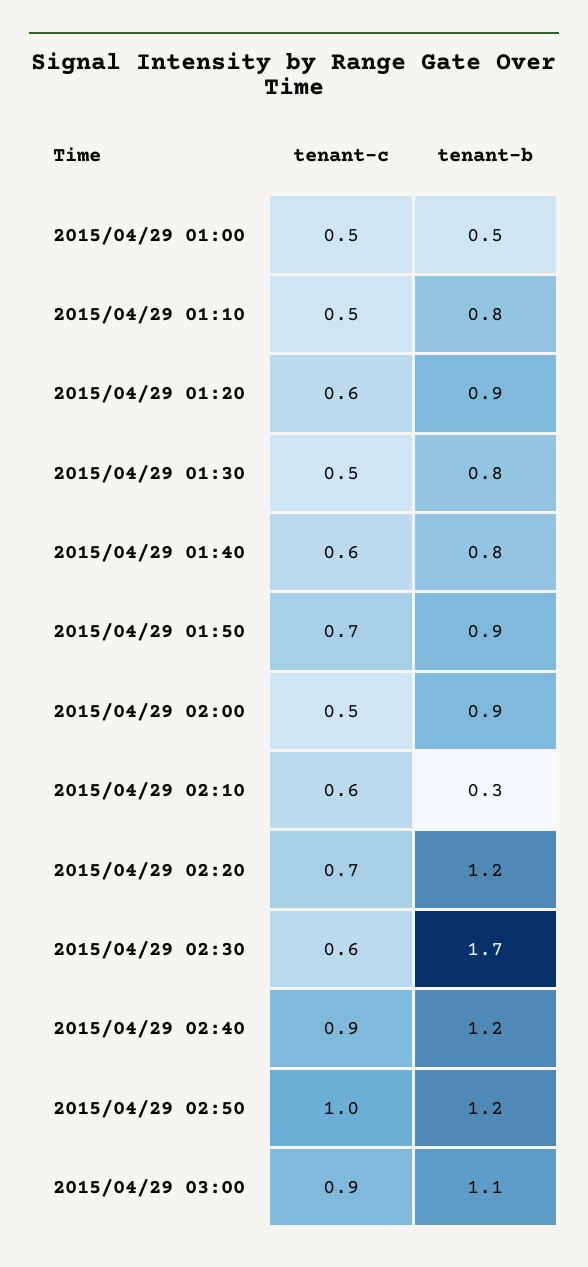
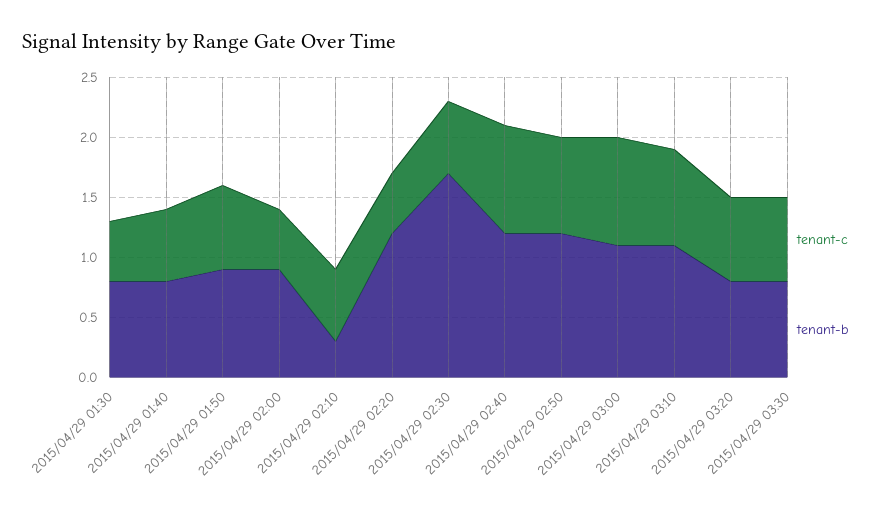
tenant-c, 2015/04/29 01:00: 0.5 -> none
tenant-b, 2015/04/29 01:00: 0.5 -> none
tenant-c, 2015/04/29 01:10: 0.5 -> none
tenant-b, 2015/04/29 01:10: 0.8 -> none
tenant-c, 2015/04/29 01:20: 0.6 -> none
tenant-b, 2015/04/29 01:20: 0.9 -> none
tenant-c, 2015/04/29 02:20: 0.7 -> 0.5
tenant-c, 2015/04/29 02:50: 1 -> 0.8
tenant-c, 2015/04/29 03:10: none -> 0.8
tenant-b, 2015/04/29 03:10: none -> 1.1
tenant-c, 2015/04/29 03:20: none -> 0.7
tenant-b, 2015/04/29 03:20: none -> 0.8
tenant-c, 2015/04/29 03:30: none -> 0.7
tenant-b, 2015/04/29 03:30: none -> 0.8

